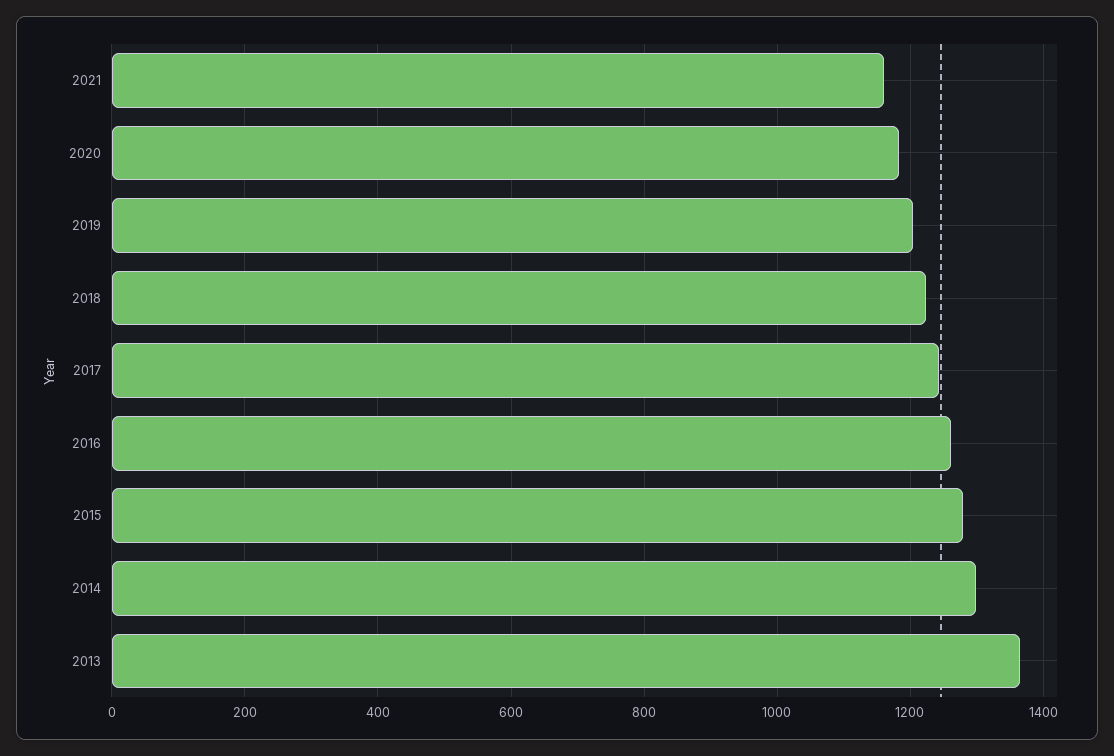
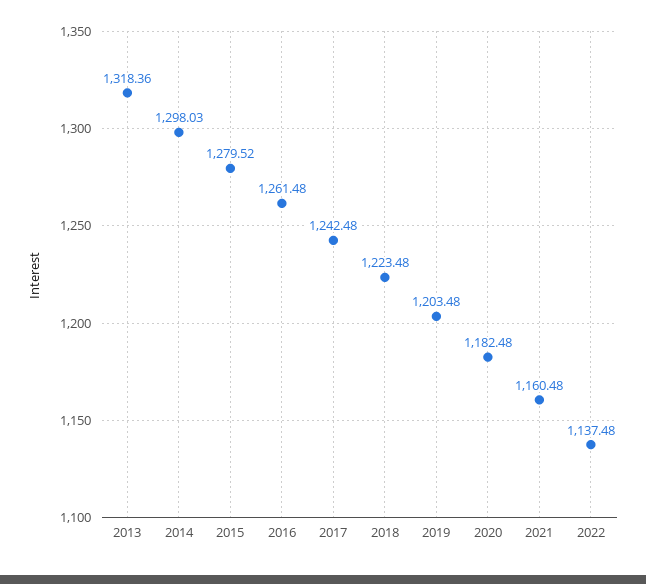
2013: 1360 -> 1318.36
2022: none -> 1137.48

